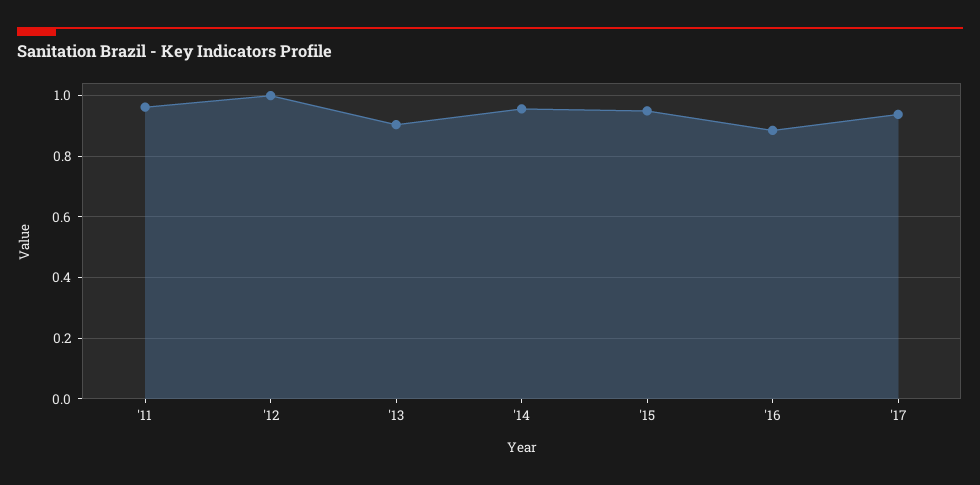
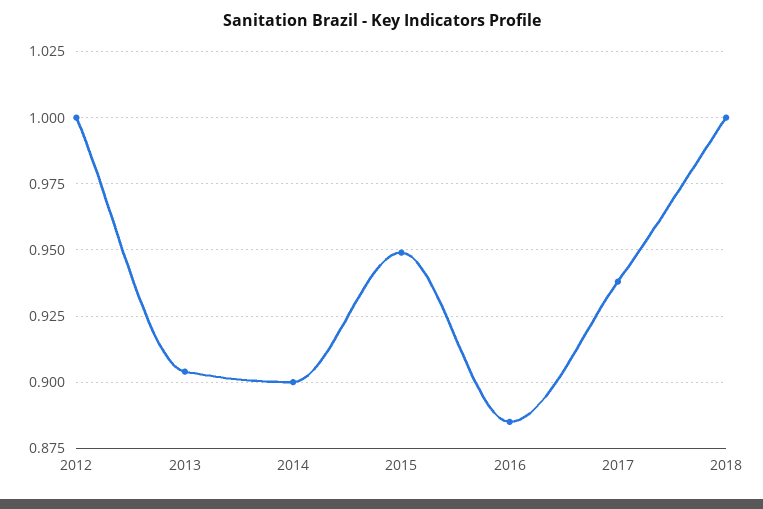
'11: 0.96 -> none
'14: 0.96 -> 0.9
2018: none -> 1

